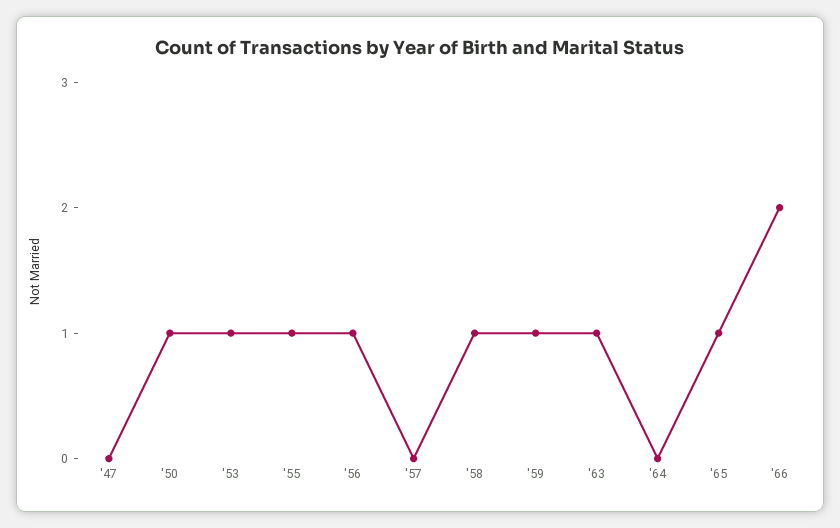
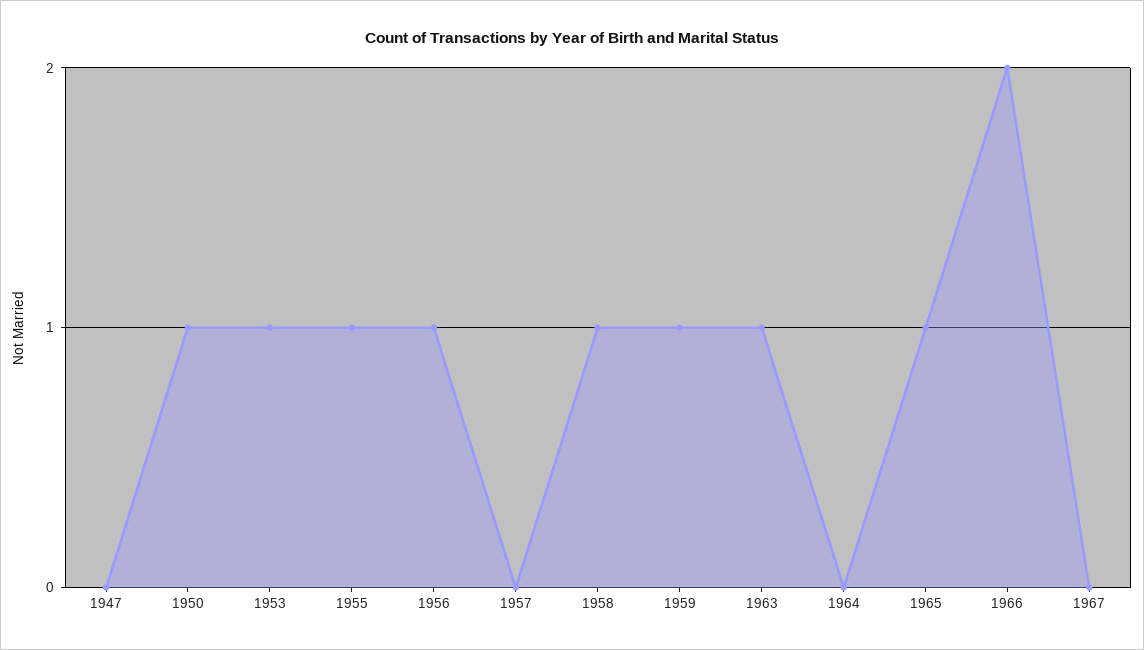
1967: none -> 0

